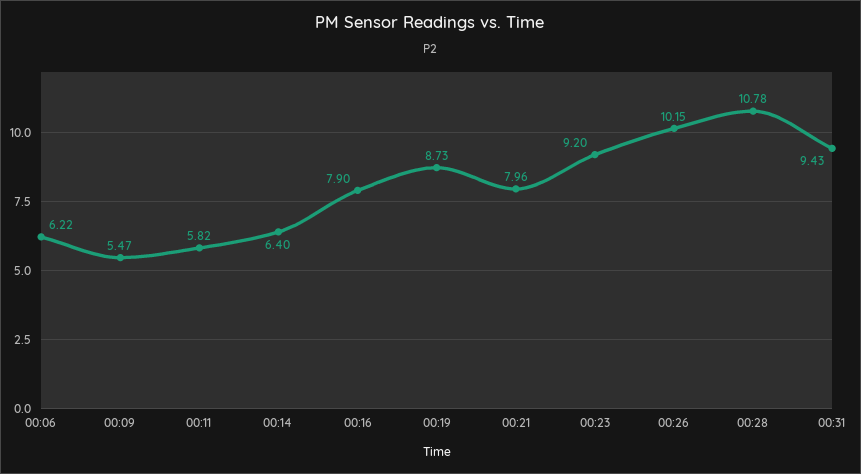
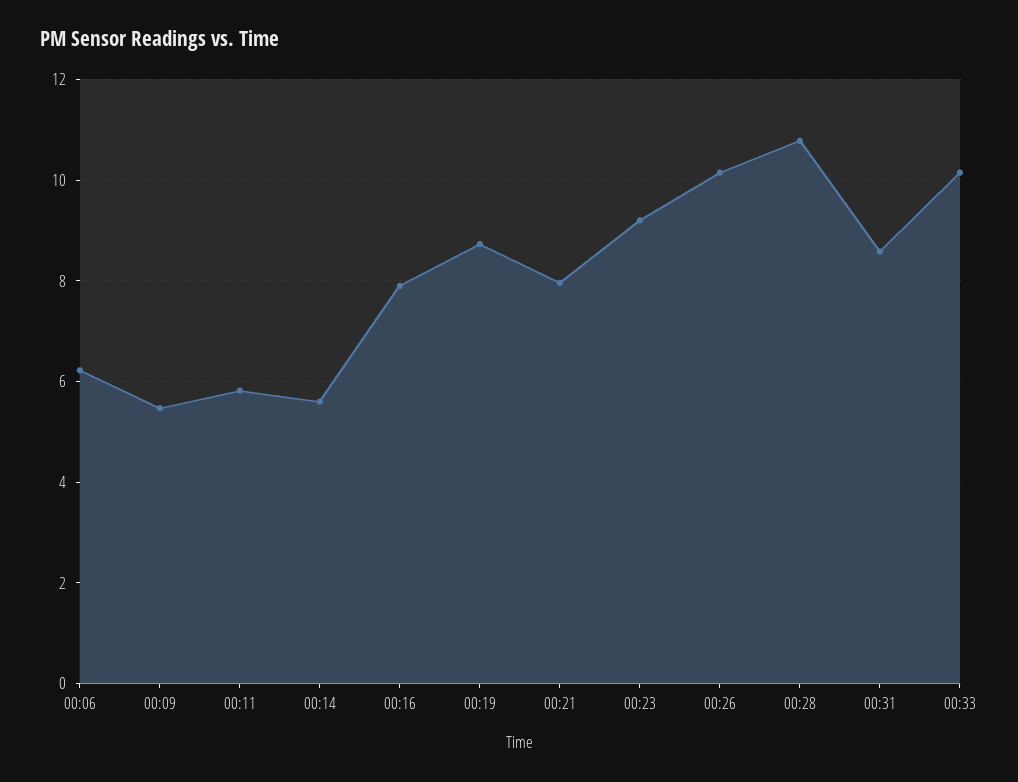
00:14: 6.4 -> 5.6
00:31: 9.43 -> 8.6
00:33: none -> 10.2

